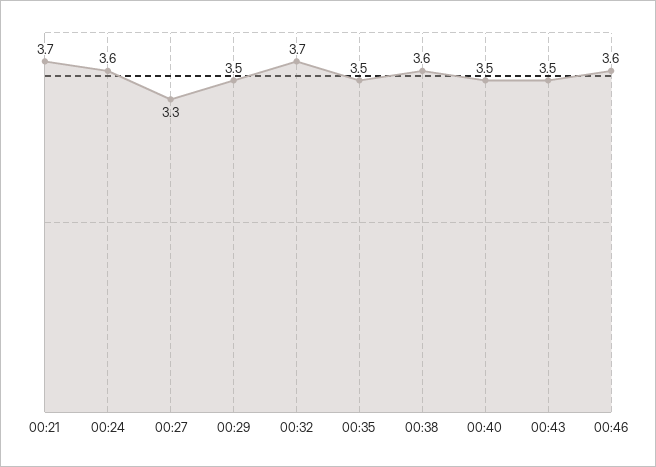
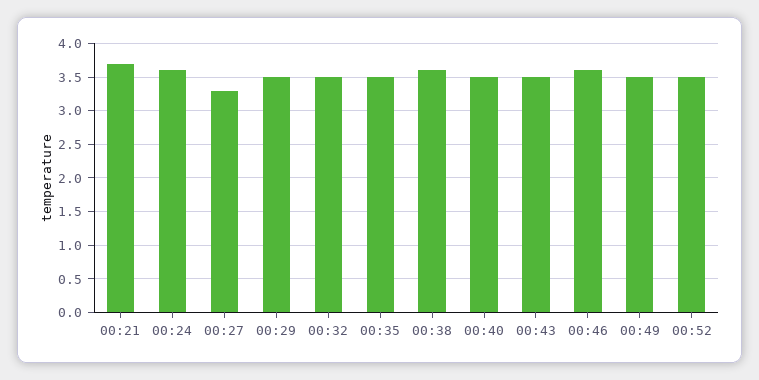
00:32: 3.7 -> 3.5
00:49: none -> 3.5
00:52: none -> 3.5

